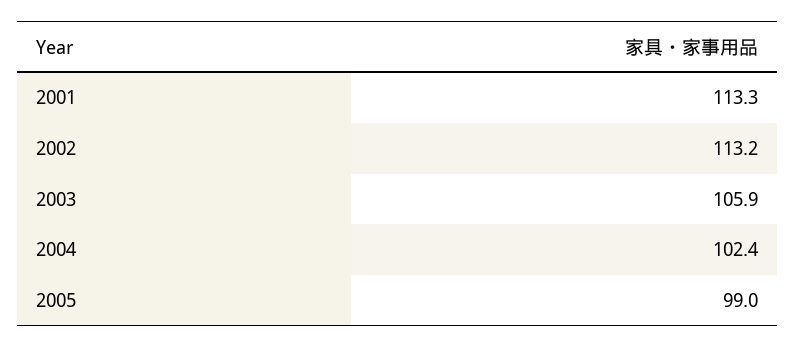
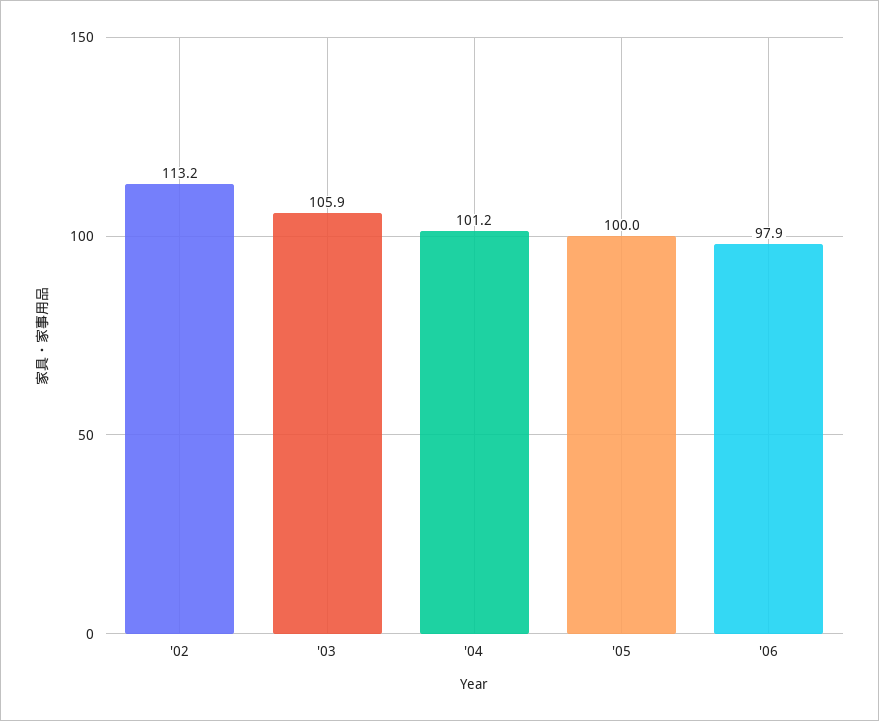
2001: 113.3 -> none
2004: 102.4 -> 101.2
2005: 99 -> 100
'06: none -> 97.9

